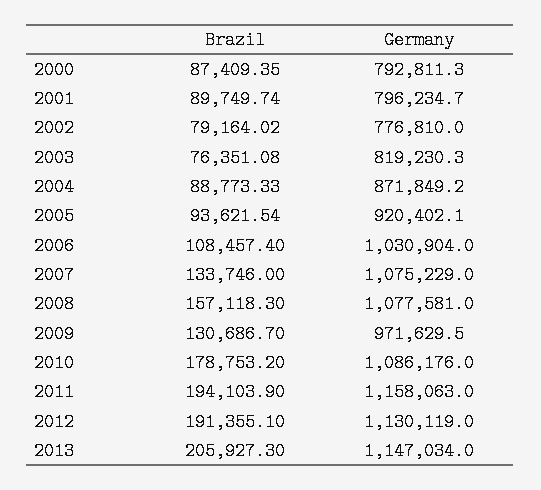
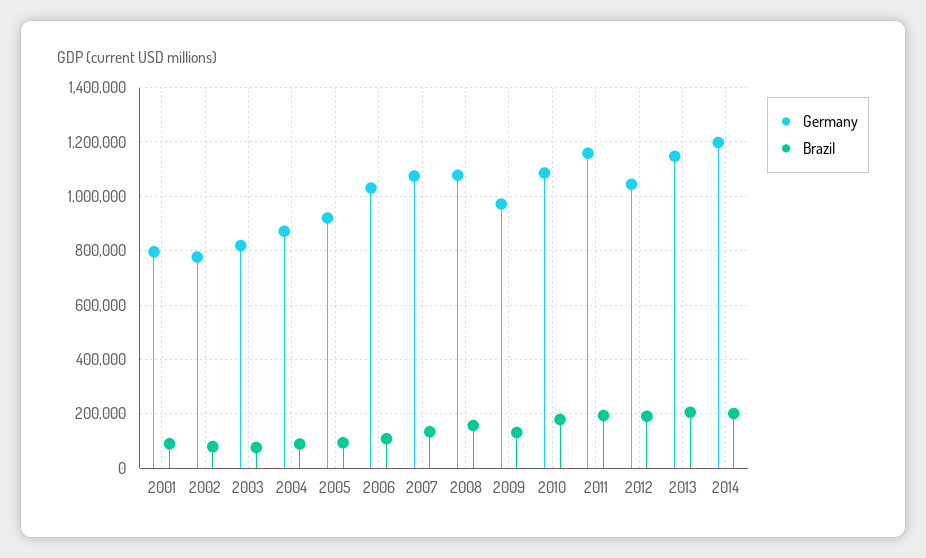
Brazil, 2000: 87409.35 -> none
Germany, 2000: 792811.3 -> none
Germany, 2012: 1130119 -> 1050000
Germany, 2014: none -> 1200000
Brazil, 2014: none -> 200000

